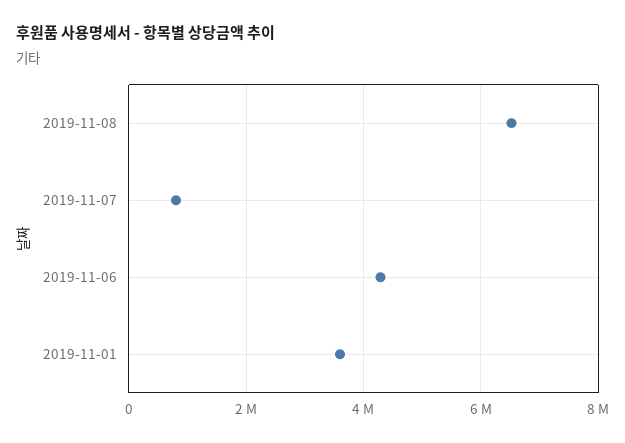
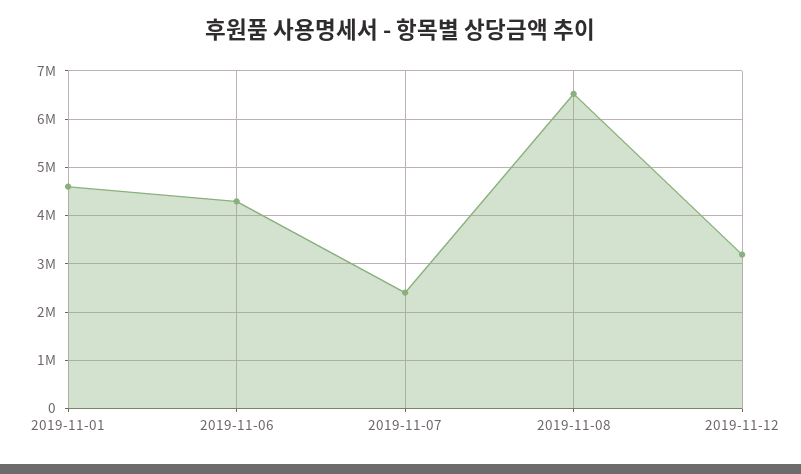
2019-11-07: 800000 -> 2400000
2019-11-01: 3600000 -> 4600000
2019-11-12: none -> 3200000

